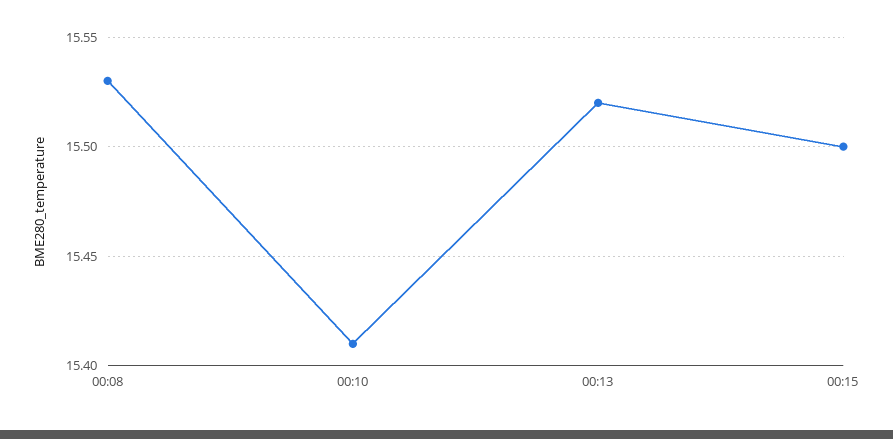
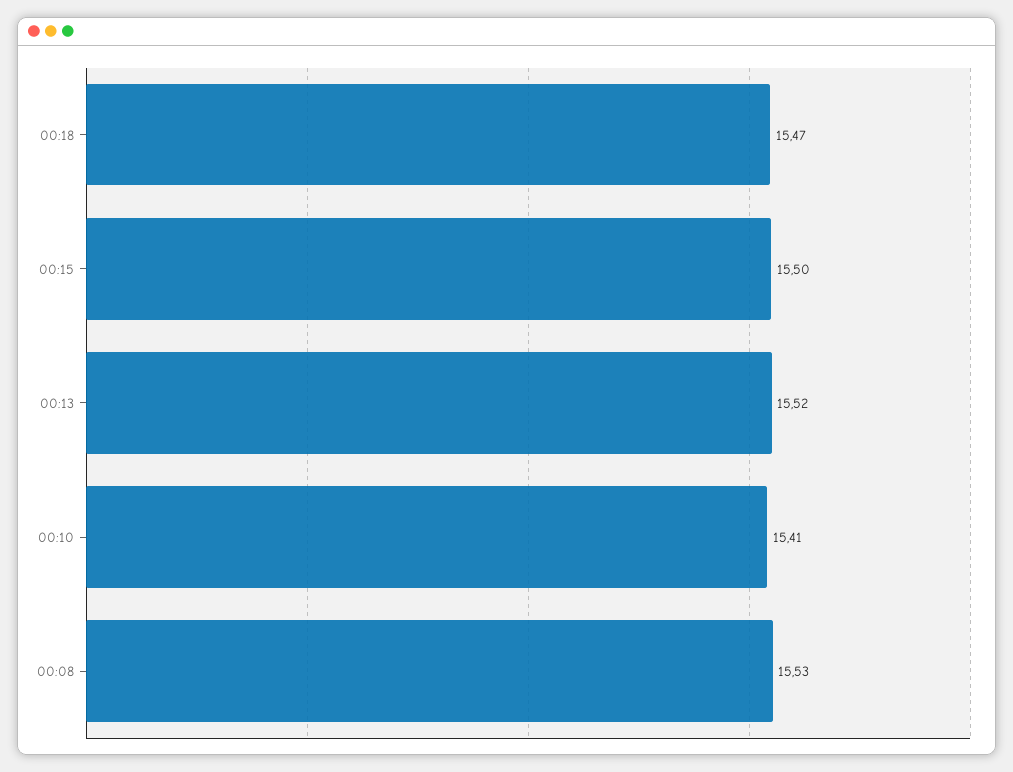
00:18: none -> 15.47

